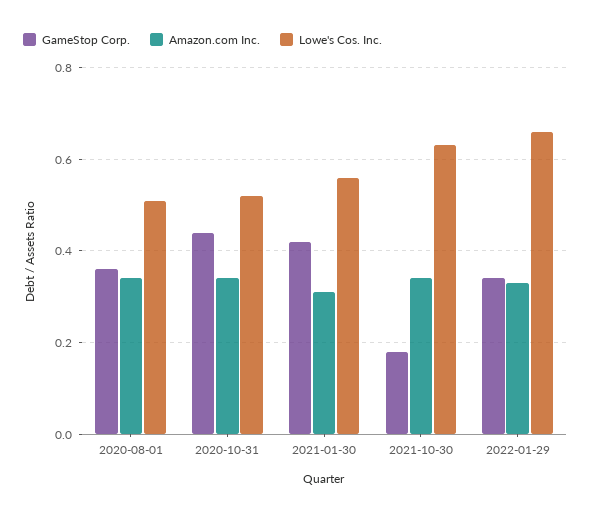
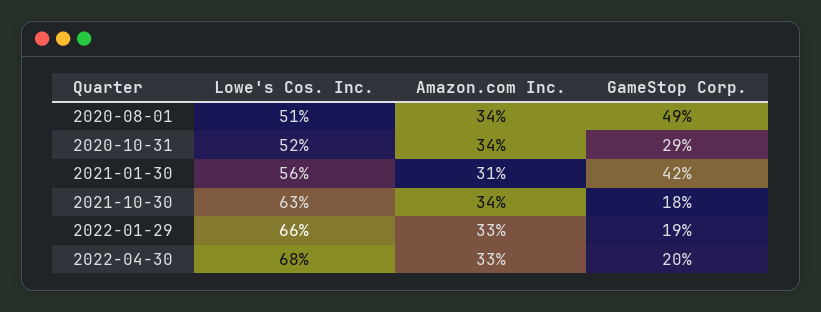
GameStop Corp., 2020-08-01: 0.35 -> 0.49
GameStop Corp., 2020-10-31: 0.45 -> 0.29
GameStop Corp., 2022-01-29: 0.35 -> 0.19
Lowe's Cos. Inc., 2022-04-30: none -> 0.68
Amazon.com Inc., 2022-04-30: none -> 0.33
GameStop Corp., 2022-04-30: none -> 0.2

